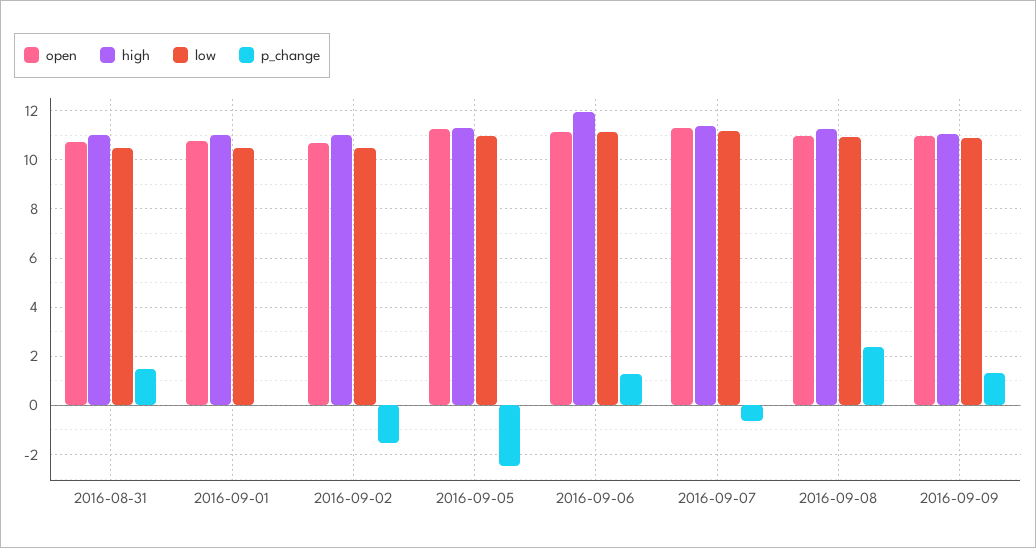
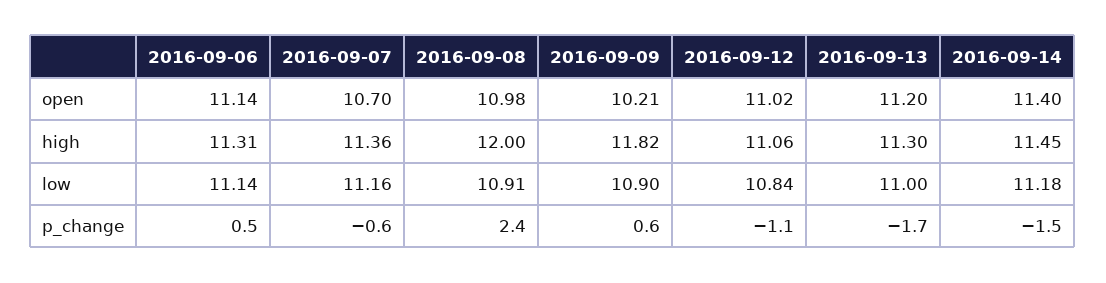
open, 2016-08-31: 10.75 -> none
high, 2016-08-31: 11 -> none
low, 2016-08-31: 10.5 -> none
p_change, 2016-08-31: 1.5 -> none
open, 2016-09-01: 10.75 -> none
high, 2016-09-01: 11 -> none
low, 2016-09-01: 10.5 -> none
p_change, 2016-09-01: 0 -> none
open, 2016-09-02: 10.75 -> none
high, 2016-09-02: 11 -> none
low, 2016-09-02: 10.5 -> none
p_change, 2016-09-02: -1.5 -> none
open, 2016-09-05: 11.25 -> none
high, 2016-09-05: 11.25 -> none
low, 2016-09-05: 11 -> none
p_change, 2016-09-05: -2.5 -> none
high, 2016-09-06: 12 -> 11.31
p_change, 2016-09-06: 1.25 -> 0.5
open, 2016-09-07: 11.25 -> 10.7
high, 2016-09-08: 11.25 -> 12
open, 2016-09-09: 11 -> 10.21
high, 2016-09-09: 11 -> 11.82
p_change, 2016-09-09: 1.25 -> 0.6
open, 2016-09-12: none -> 11.02
open, 2016-09-13: none -> 11.2
open, 2016-09-14: none -> 11.4
high, 2016-09-12: none -> 11.06
high, 2016-09-13: none -> 11.3
high, 2016-09-14: none -> 11.45
low, 2016-09-12: none -> 10.84
low, 2016-09-13: none -> 11
low, 2016-09-14: none -> 11.18
p_change, 2016-09-12: none -> -1.1
p_change, 2016-09-13: none -> -1.7
p_change, 2016-09-14: none -> -1.5

